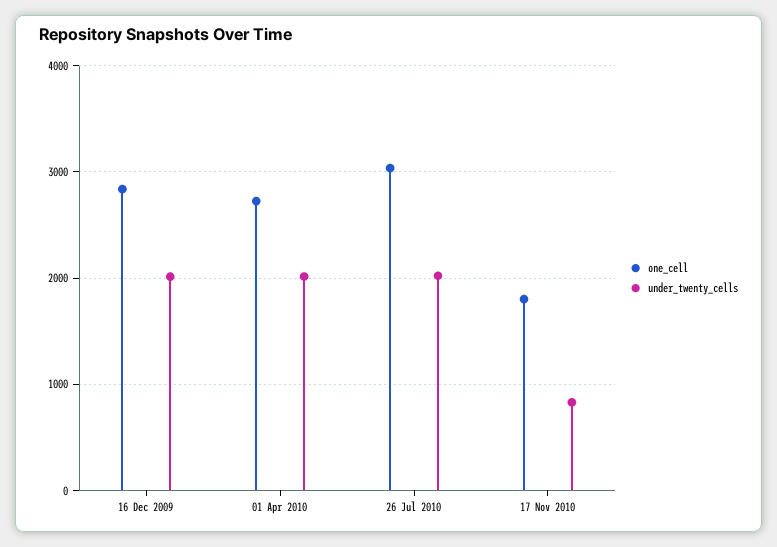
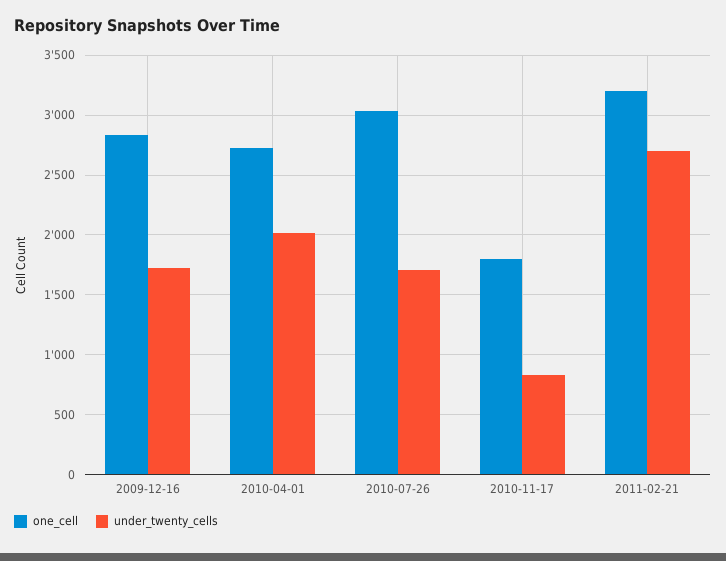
under_twenty_cells, 16 Dec 2009: 2000 -> 1700
under_twenty_cells, 26 Jul 2010: 2000 -> 1700
one_cell, 2011-02-21: none -> 3200
under_twenty_cells, 2011-02-21: none -> 2700

